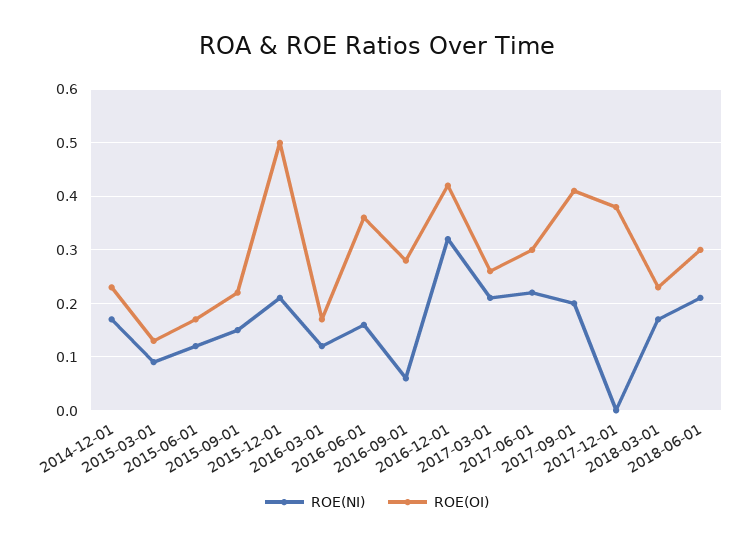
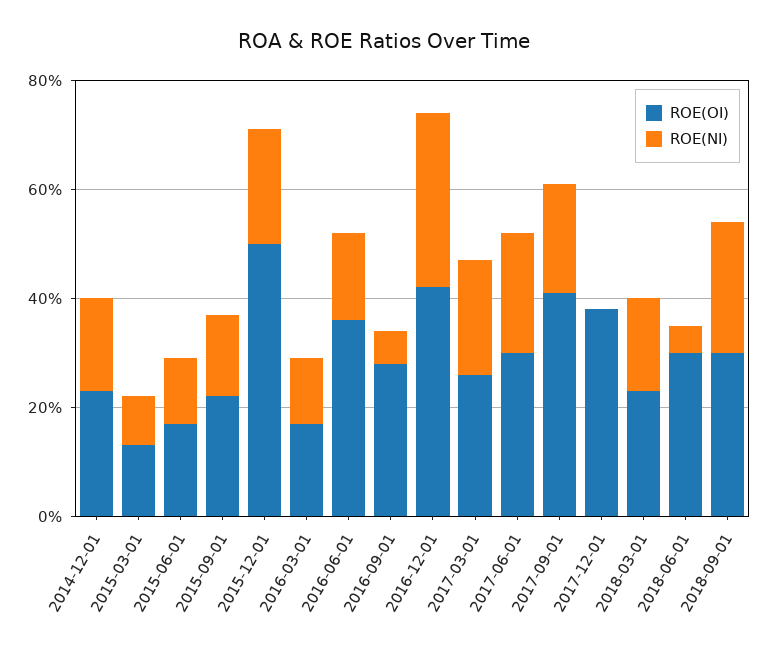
ROE(NI), 2018-06-01: 0.2 -> 0.05
ROE(OI), 2018-09-01: none -> 0.3
ROE(NI), 2018-09-01: none -> 0.25

